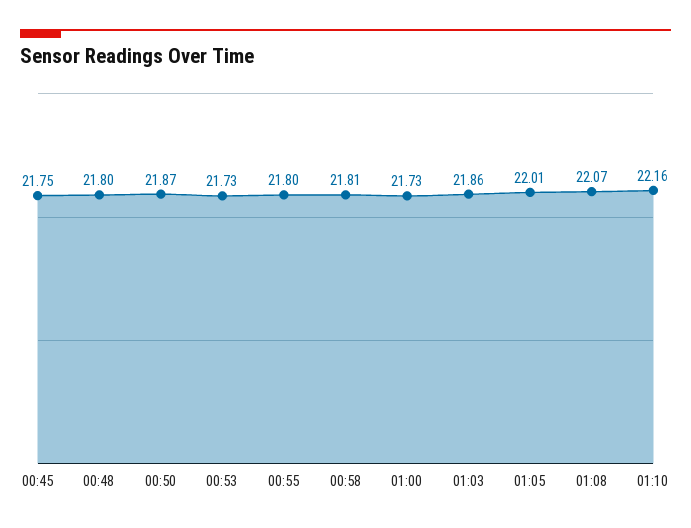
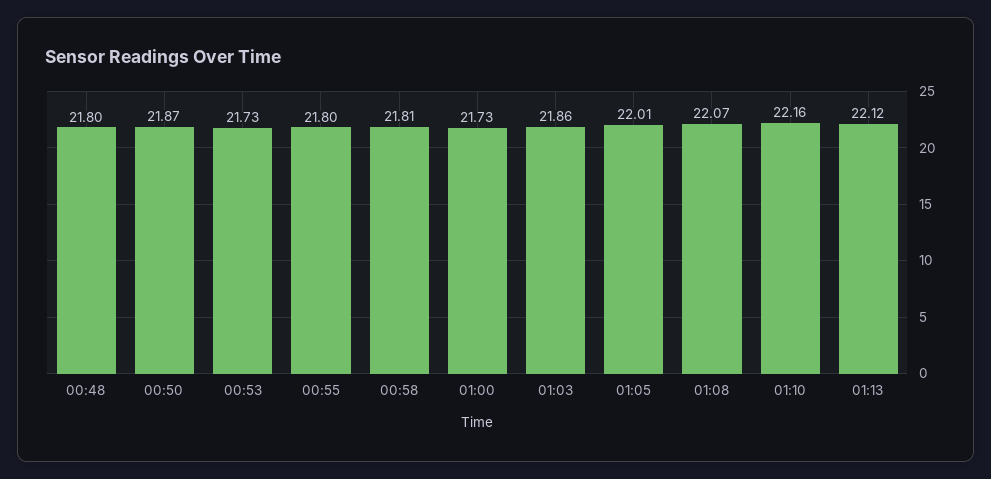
00:45: 21.75 -> none
01:13: none -> 22.12

